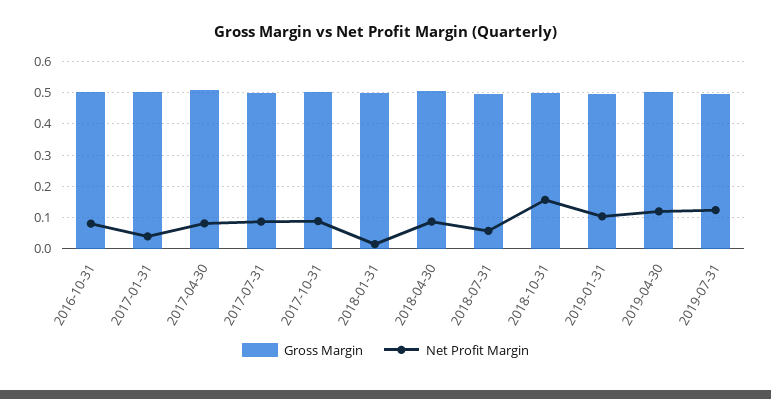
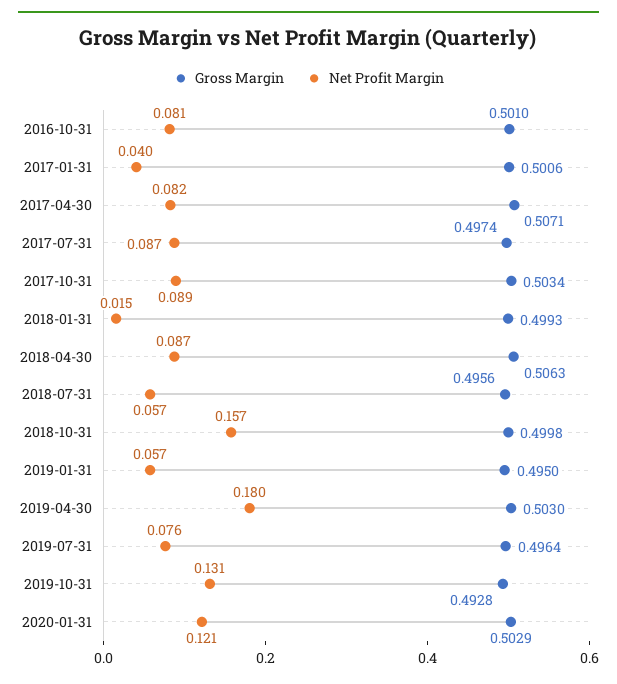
Net Profit Margin, 2019-01-31: 0.1 -> 0.057
Net Profit Margin, 2019-04-30: 0.12 -> 0.18
Net Profit Margin, 2019-07-31: 0.12 -> 0.076
Gross Margin, 2019-10-31: none -> 0.4928
Net Profit Margin, 2019-10-31: none -> 0.131
Gross Margin, 2020-01-31: none -> 0.5029
Net Profit Margin, 2020-01-31: none -> 0.121

